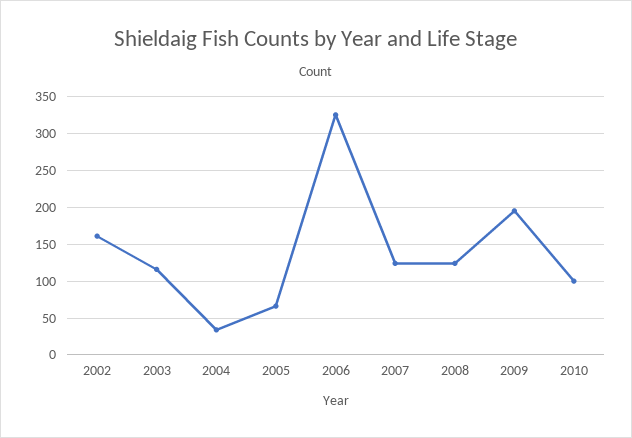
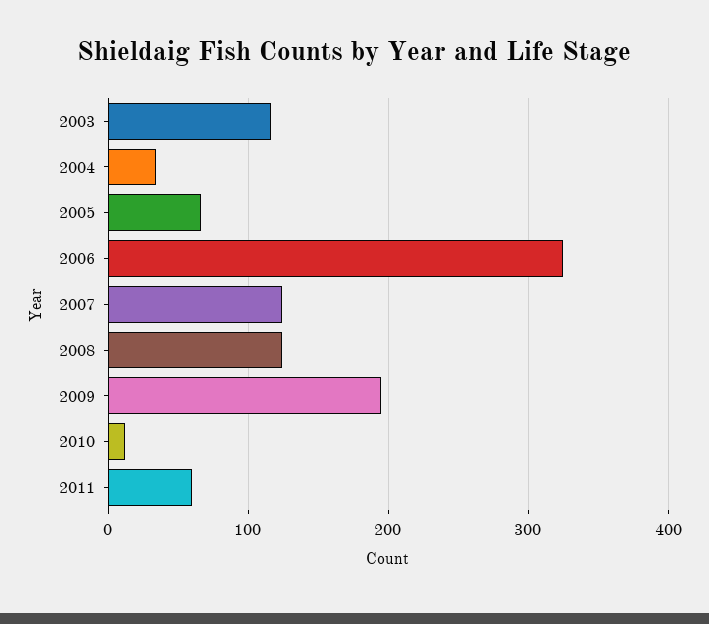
2002: 160 -> none
2010: 100 -> 10
2011: none -> 60

